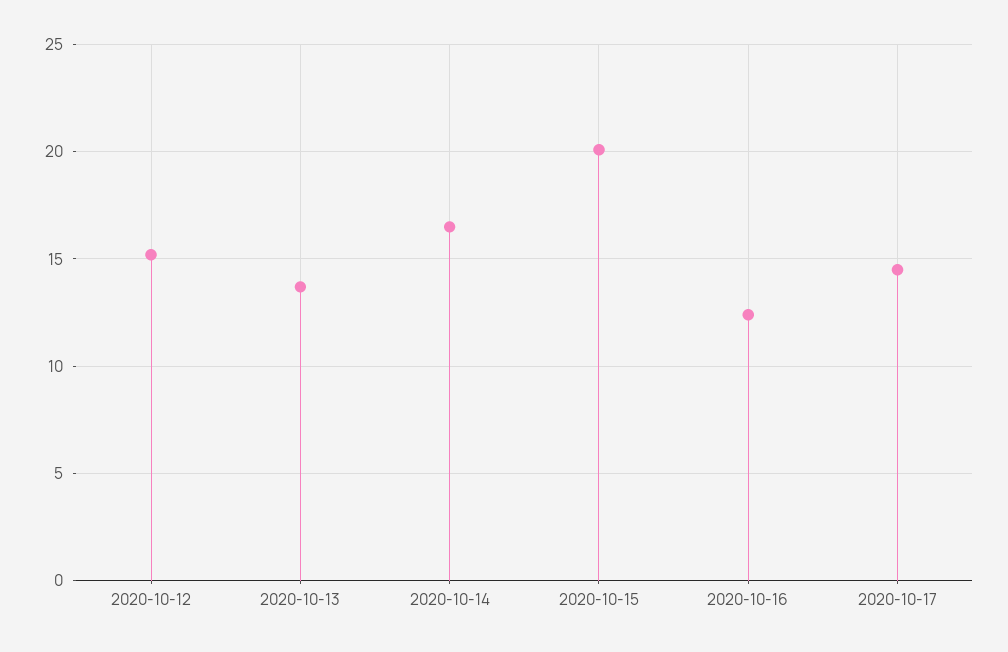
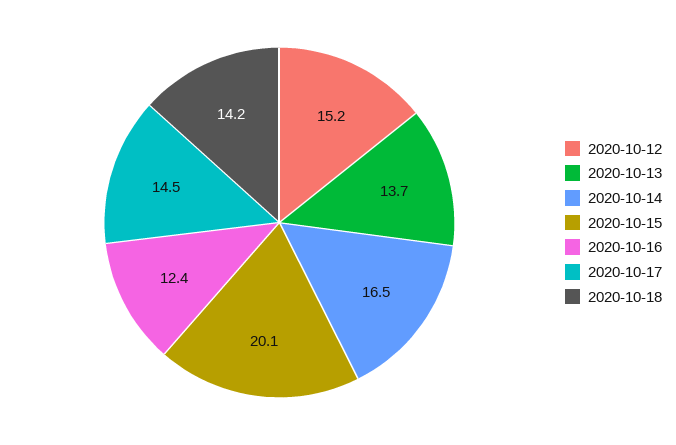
2020-10-18: none -> 14.2

